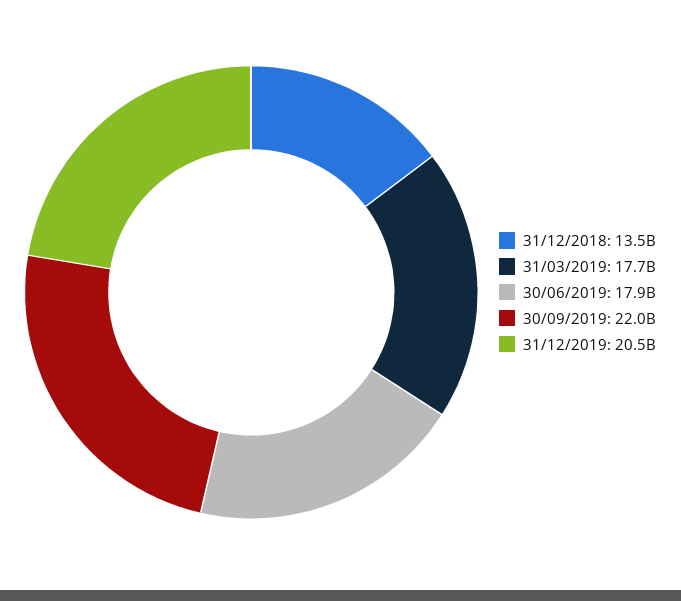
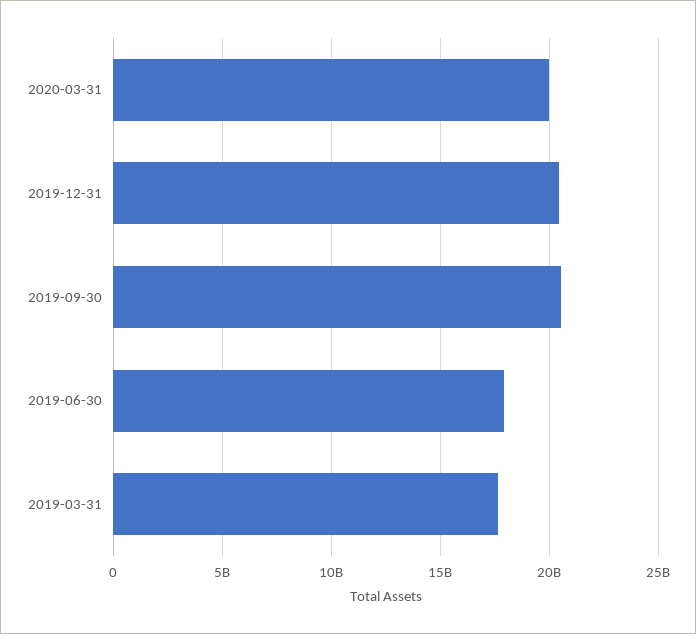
31/12/2018: 13500000000 -> none
30/09/2019: 22000000000 -> 20500000000
2020-03-31: none -> 20000000000

